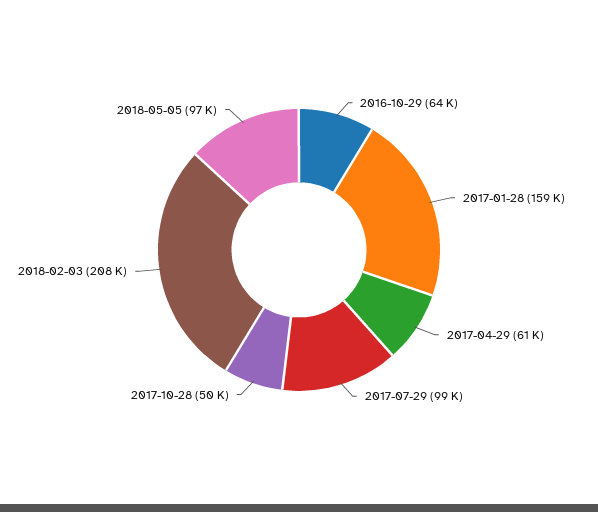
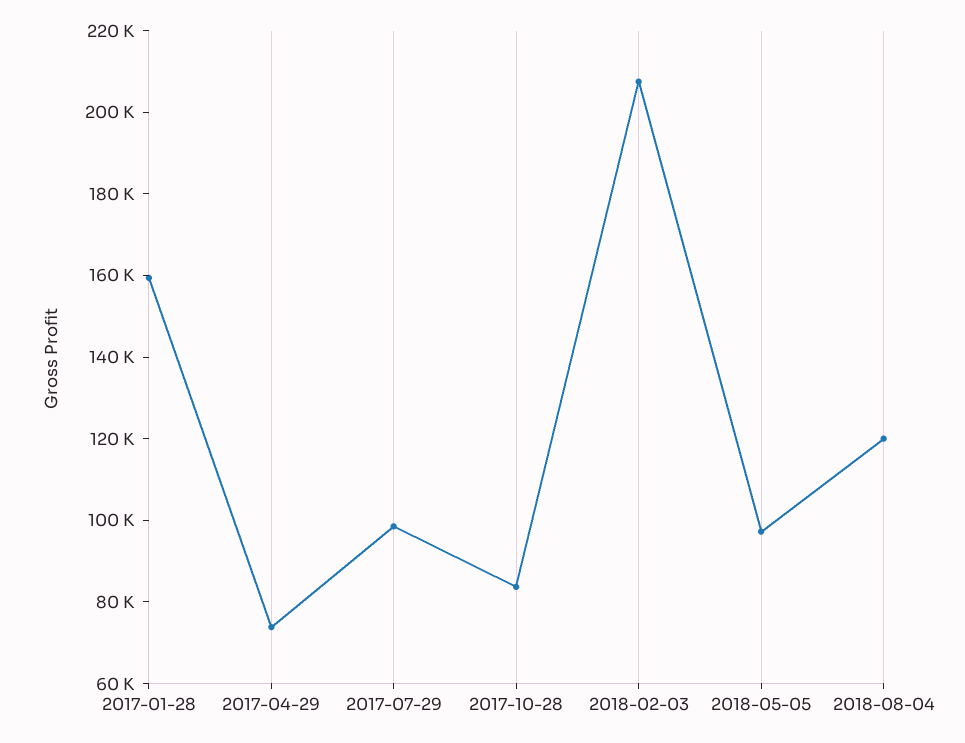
2016-10-29: 64000 -> none
2017-04-29: 61000 -> 75000
2017-10-28: 50000 -> 85000
2018-08-04: none -> 120000

